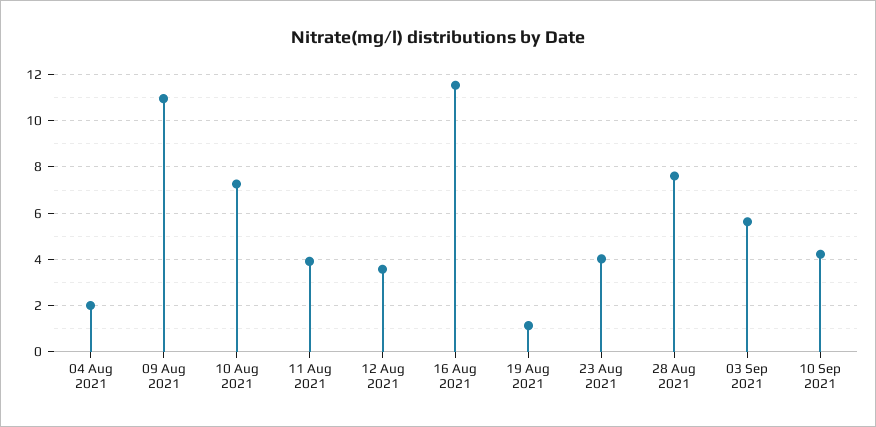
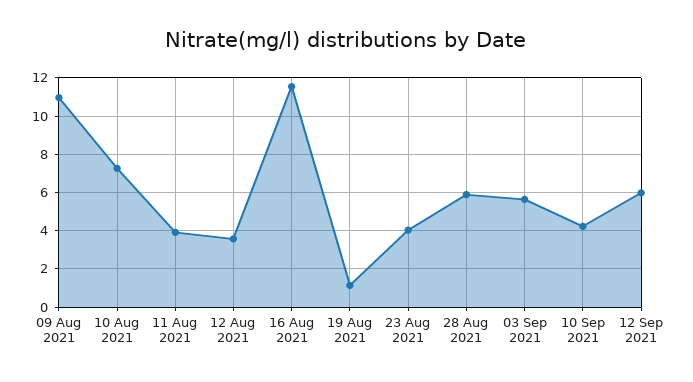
04 Aug 2021: 2 -> none
28 Aug 2021: 7.5 -> 6
12 Sep 2021: none -> 6

